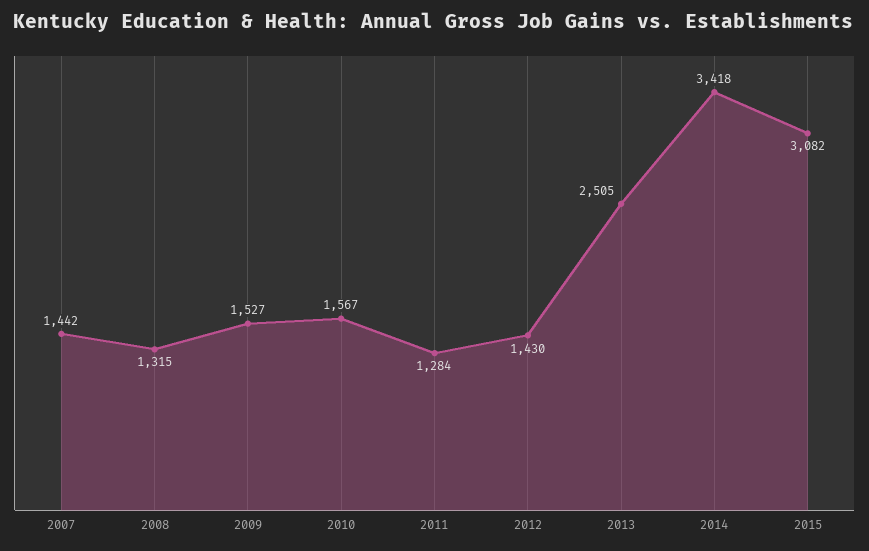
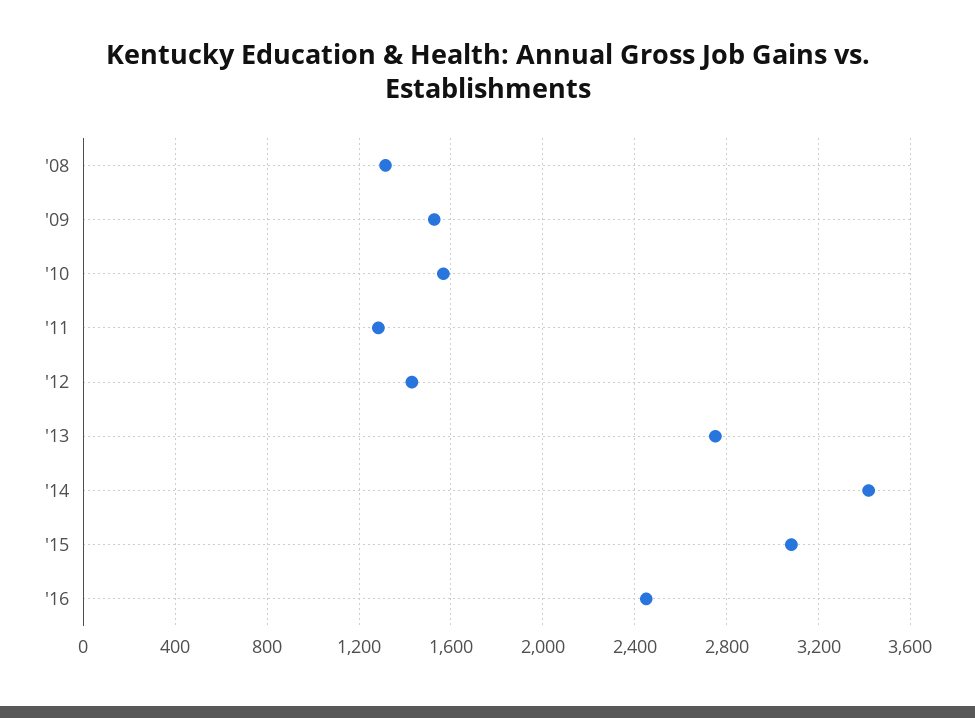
2007: 1442 -> none
2013: 2505 -> 2750
'16: none -> 2450

